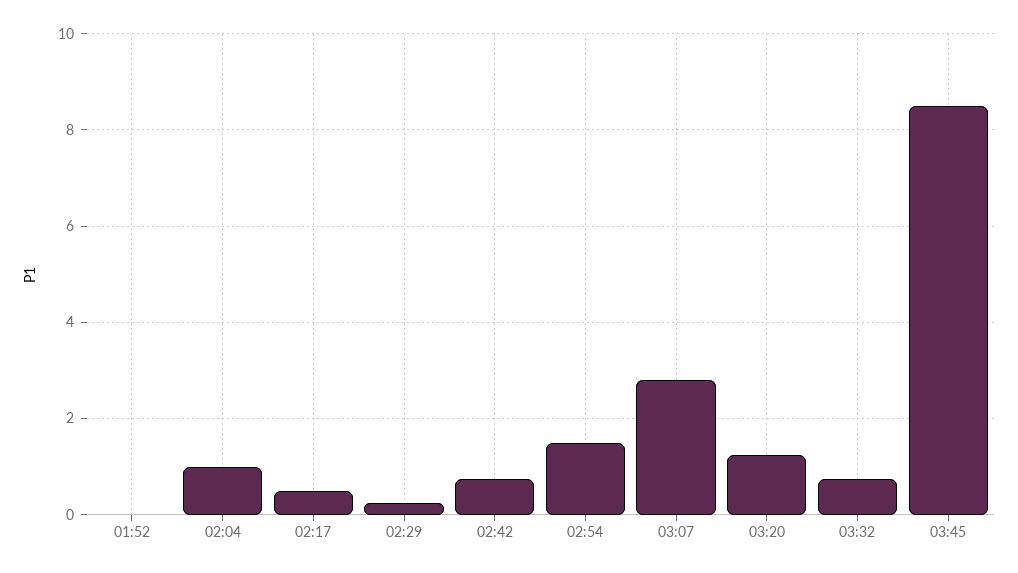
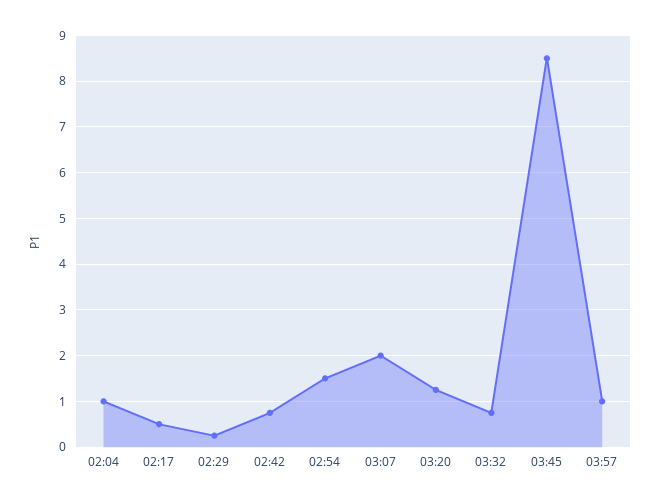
01:52: 0 -> none
03:07: 2.8 -> 2
03:57: none -> 1

